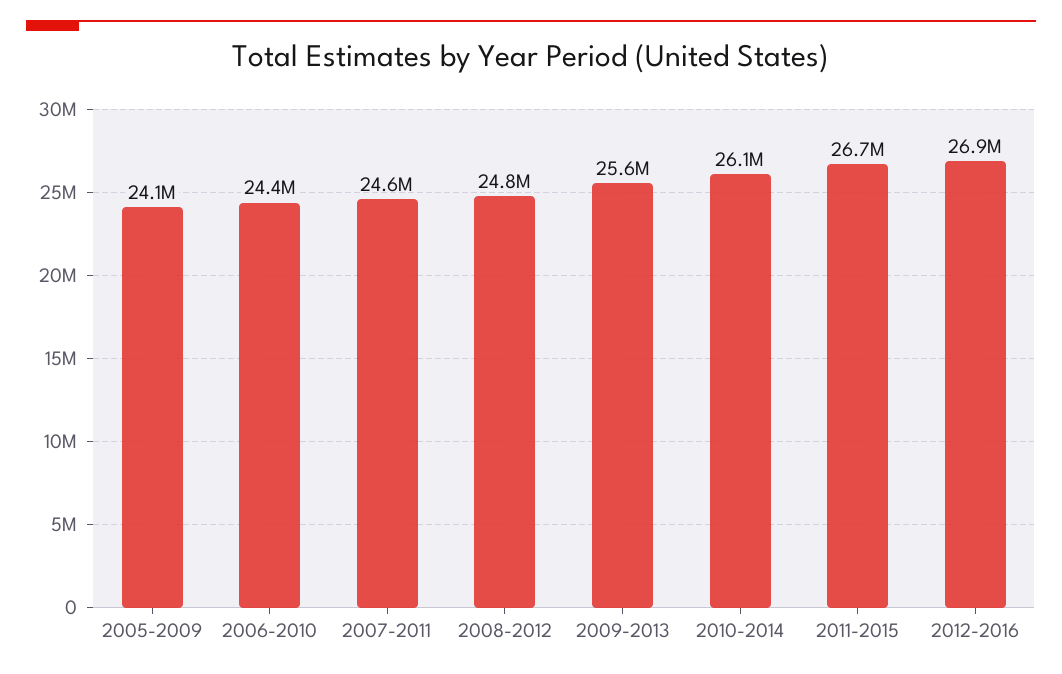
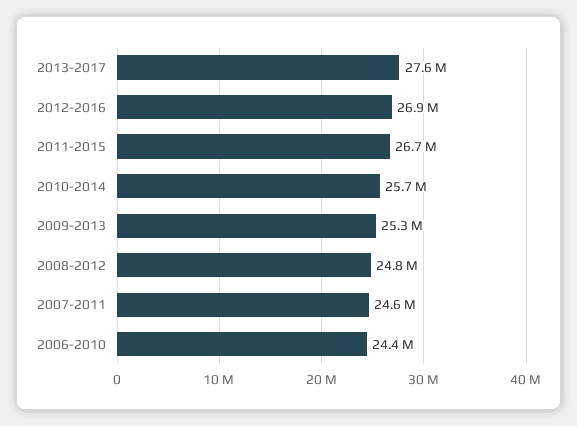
2005-2009: 24100000 -> none
2009-2013: 25600000 -> 25300000
2010-2014: 26100000 -> 25700000
2013-2017: none -> 27600000

